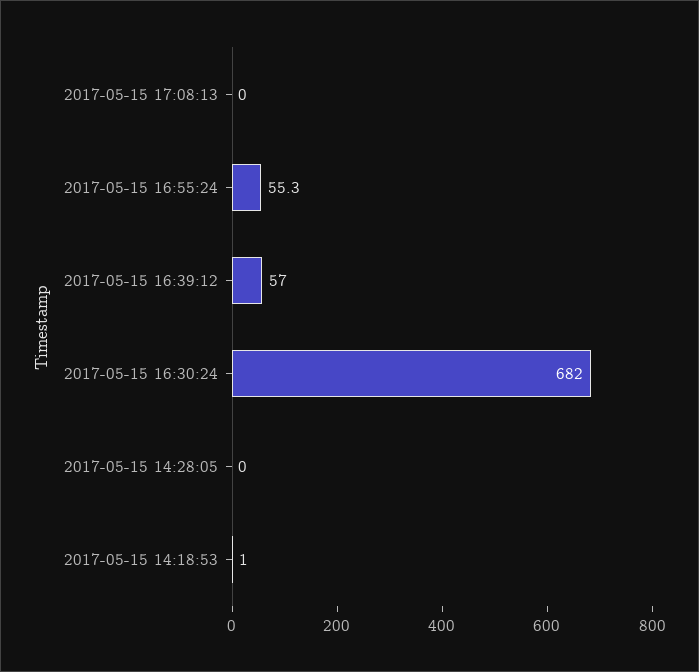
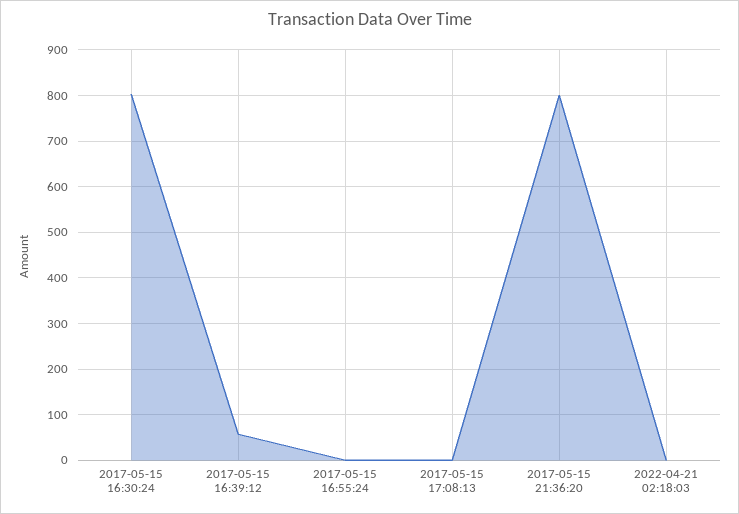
2017-05-15 16:55:24: 55.3 -> 0
2017-05-15 16:30:24: 682 -> 800
2017-05-15 14:28:05: 0 -> none
2017-05-15 14:18:53: 1 -> none
2017-05-15 21:36:20: none -> 800
2022-04-21 02:18:03: none -> 0

